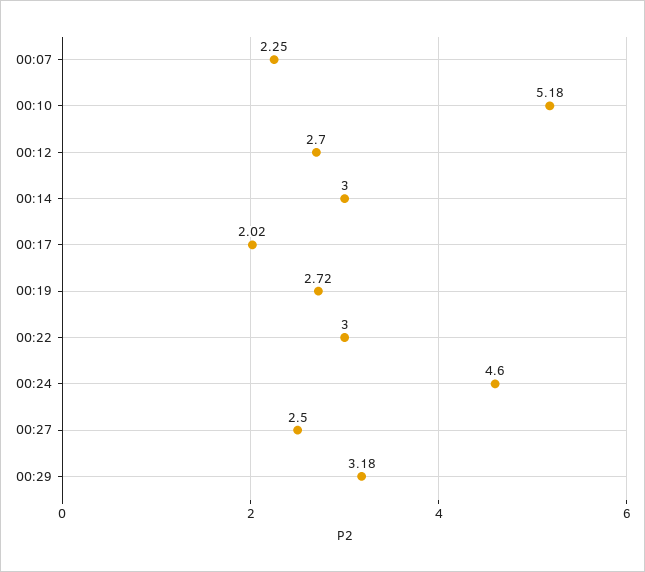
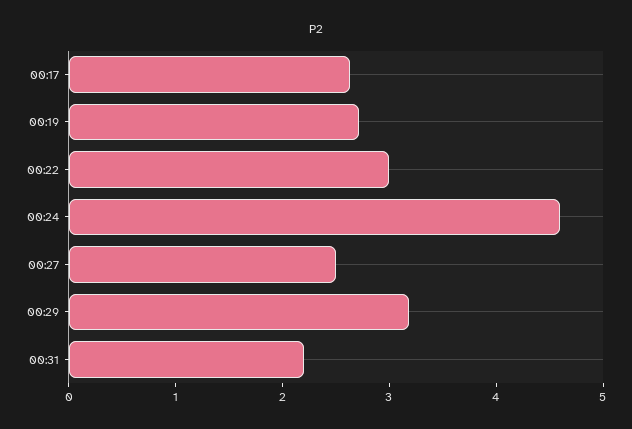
00:07: 2.25 -> none
00:10: 5.18 -> none
00:12: 2.7 -> none
00:14: 3 -> none
00:17: 2.02 -> 2.6
00:31: none -> 2.2

